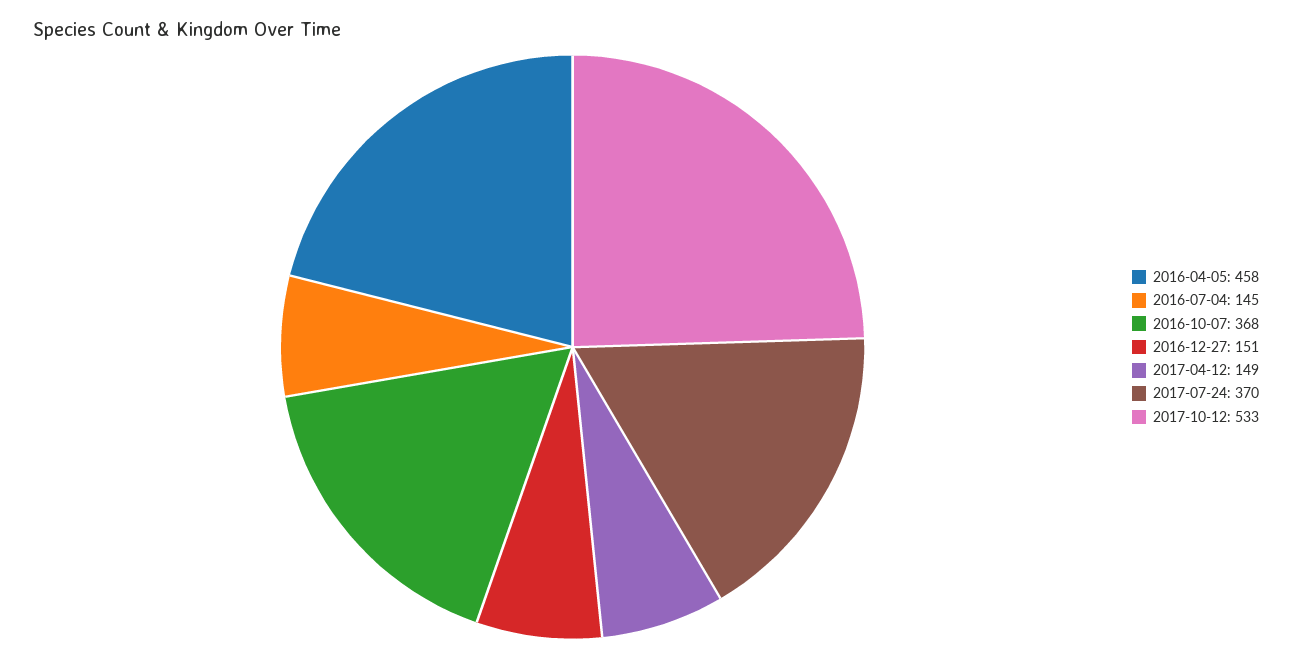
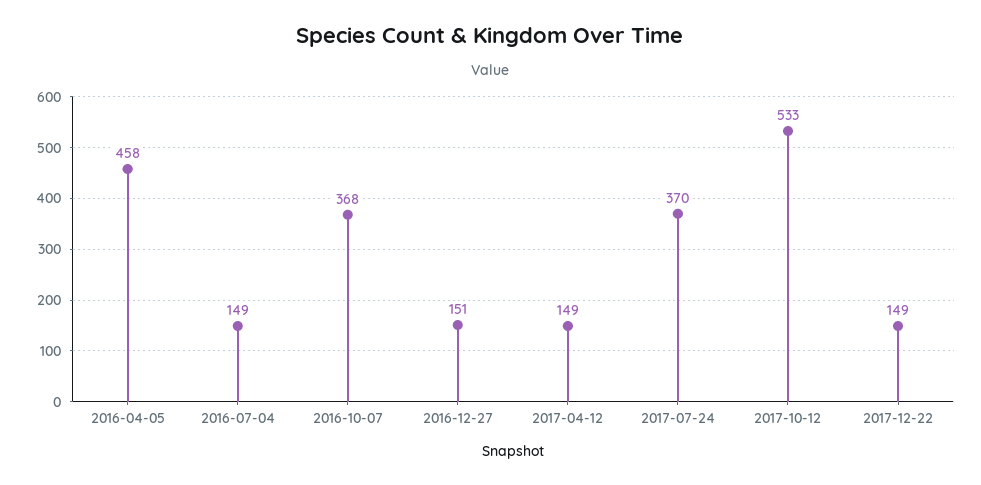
2016-07-04: 145 -> 149
2017-12-22: none -> 149

